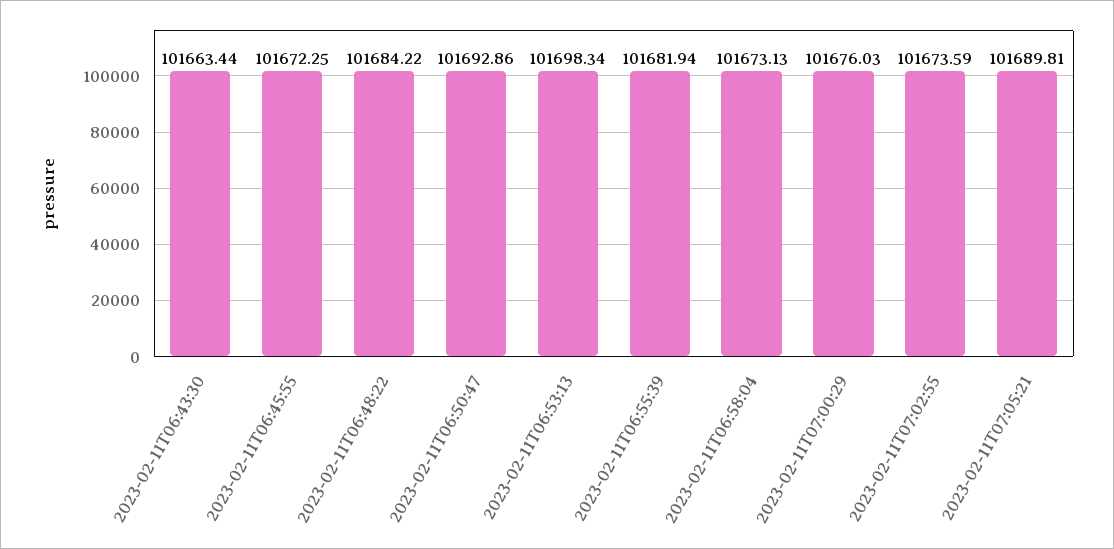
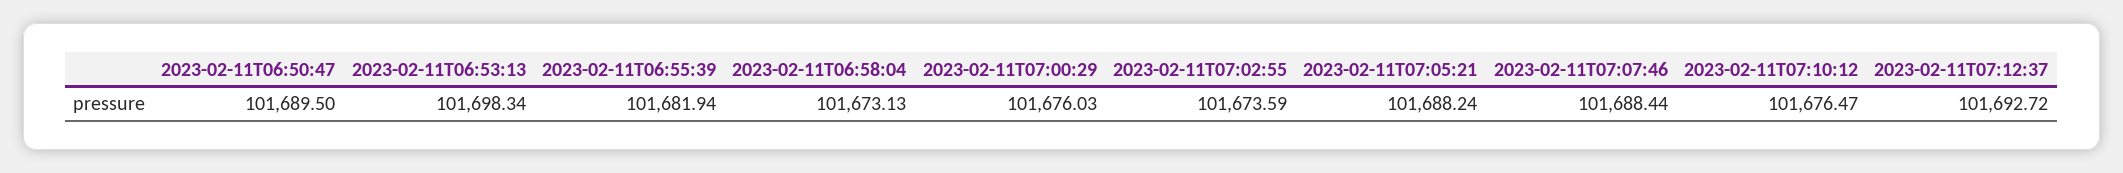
2023-02-11T06:43:30: 101663.44 -> none
2023-02-11T06:45:55: 101672.25 -> none
2023-02-11T06:48:22: 101684.22 -> none
2023-02-11T06:50:47: 101692.86 -> 101689.5
2023-02-11T07:05:21: 101689.81 -> 101688.24
2023-02-11T07:07:46: none -> 101688.44
2023-02-11T07:10:12: none -> 101676.47
2023-02-11T07:12:37: none -> 101692.72

